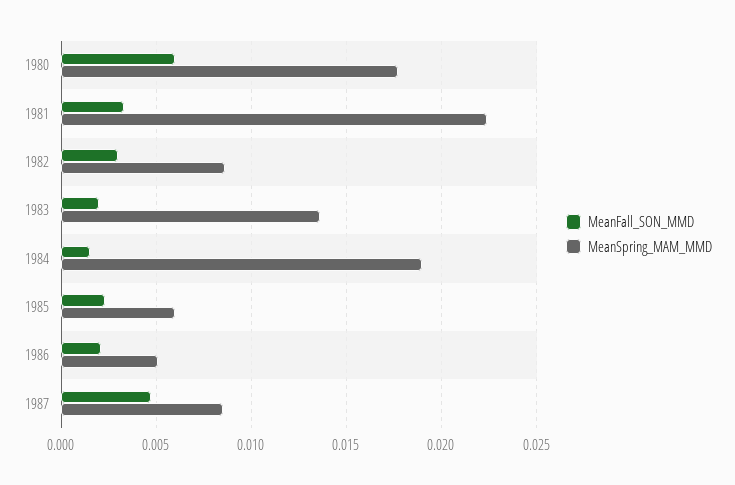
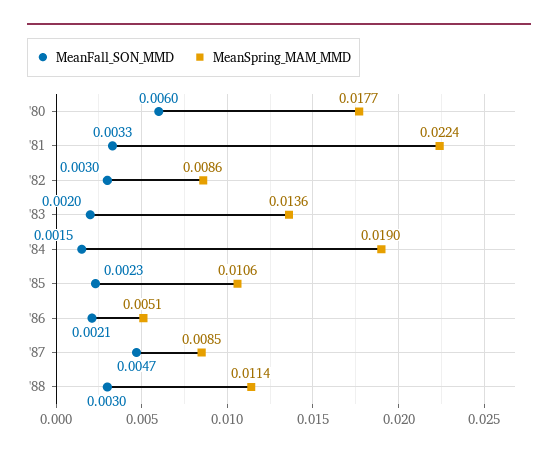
MeanSpring_MAM_MMD, 1985: 0.006 -> 0.0106
MeanFall_SON_MMD, '88: none -> 0.003
MeanSpring_MAM_MMD, '88: none -> 0.0114

